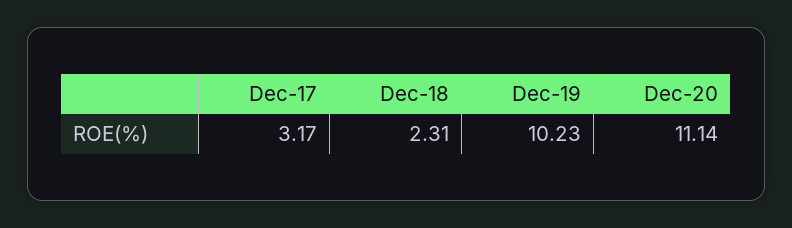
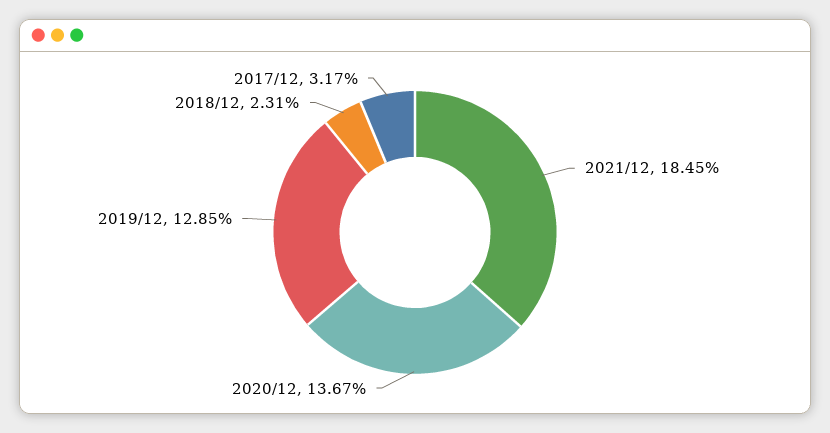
Dec-19: 10.23 -> 12.85
Dec-20: 11.14 -> 13.67
2021/12: none -> 18.45

